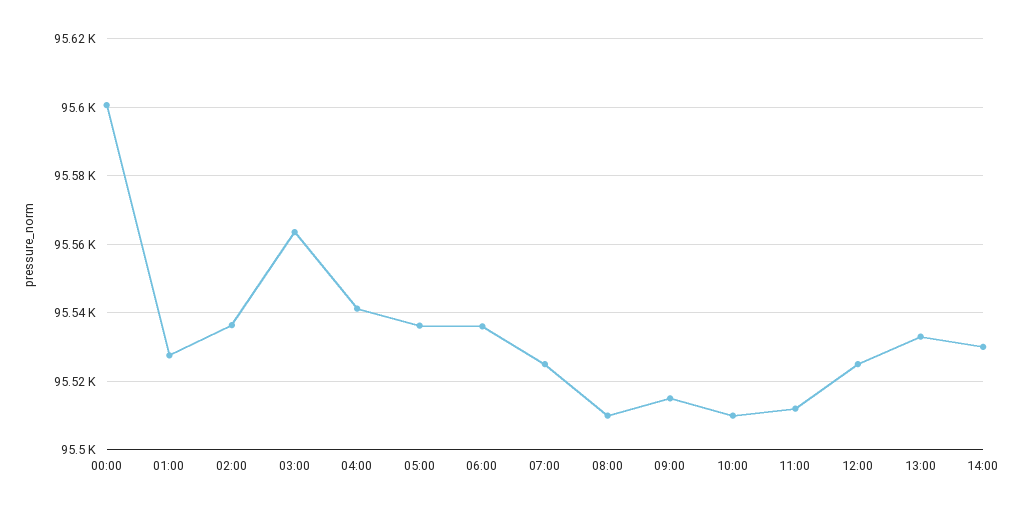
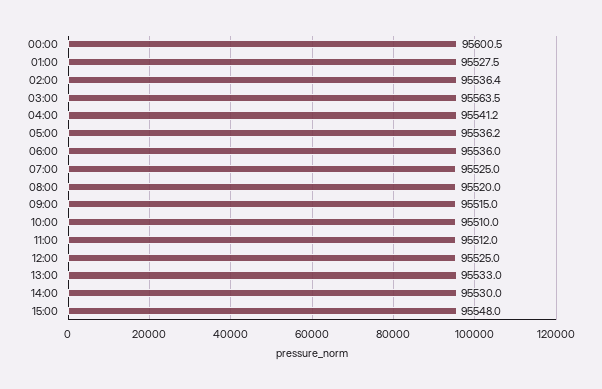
08:00: 95510 -> 95520
15:00: none -> 95548

